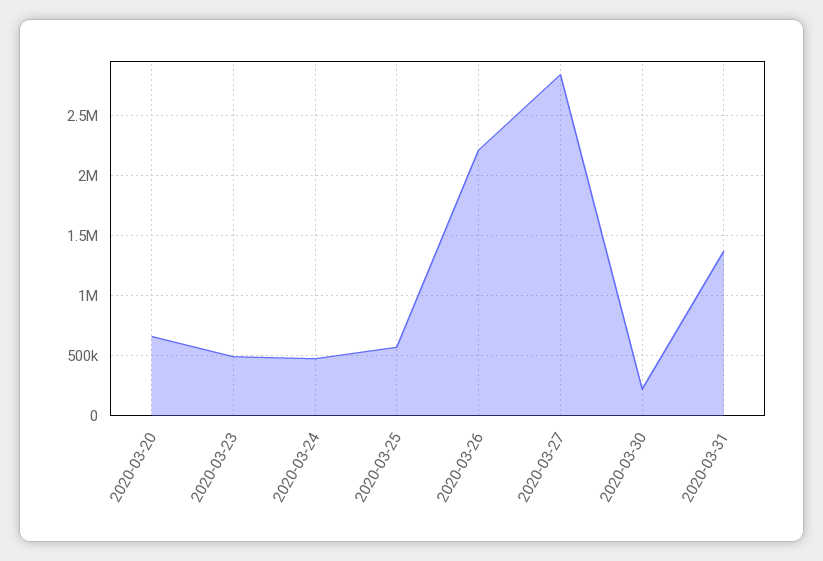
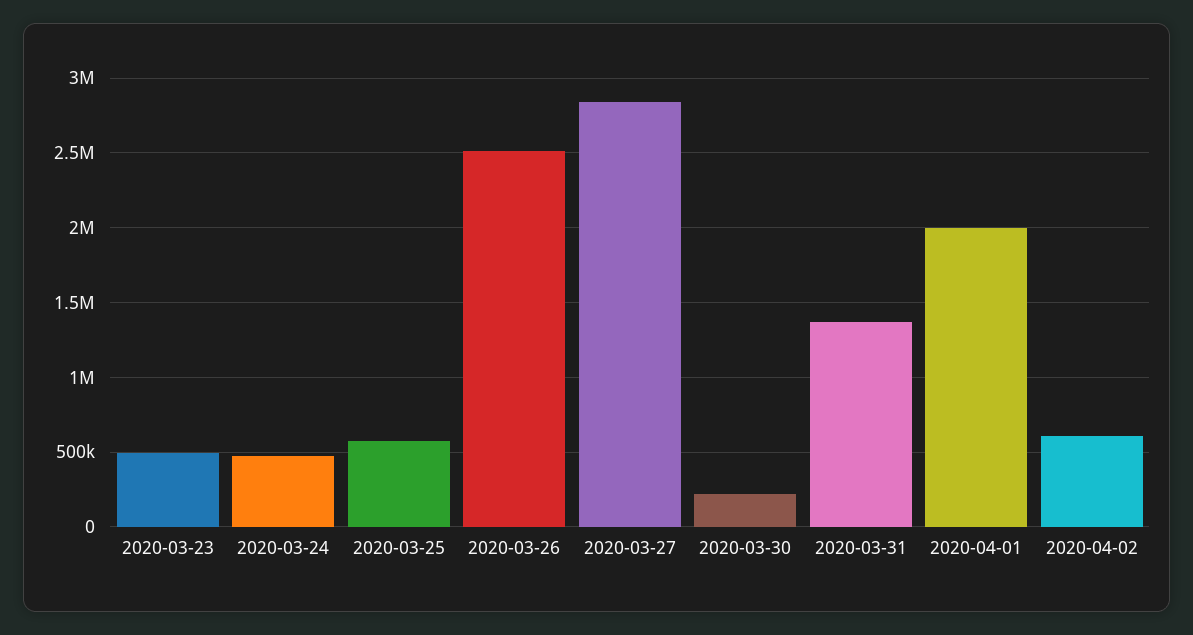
2020-03-20: 650000 -> none
2020-03-26: 2200000 -> 2500000
2020-04-01: none -> 2000000
2020-04-02: none -> 600000

